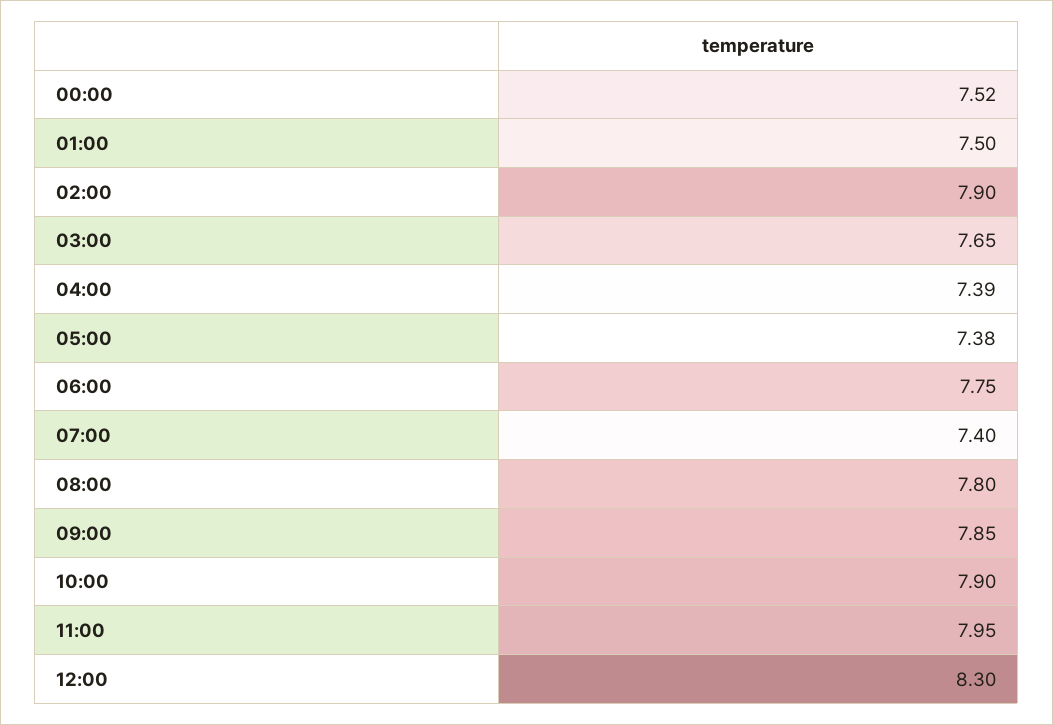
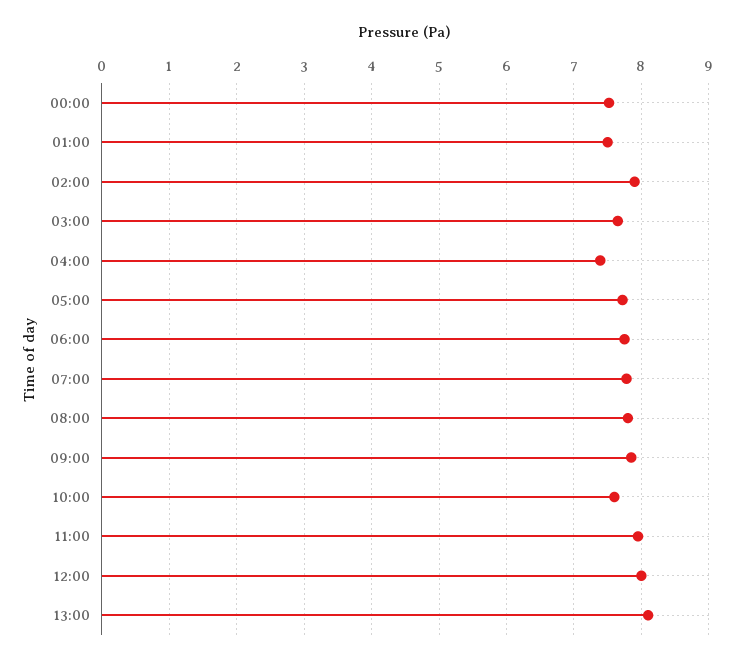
05:00: 7.38 -> 7.7
07:00: 7.4 -> 7.8
10:00: 7.9 -> 7.6
12:00: 8.3 -> 8
13:00: none -> 8.1

